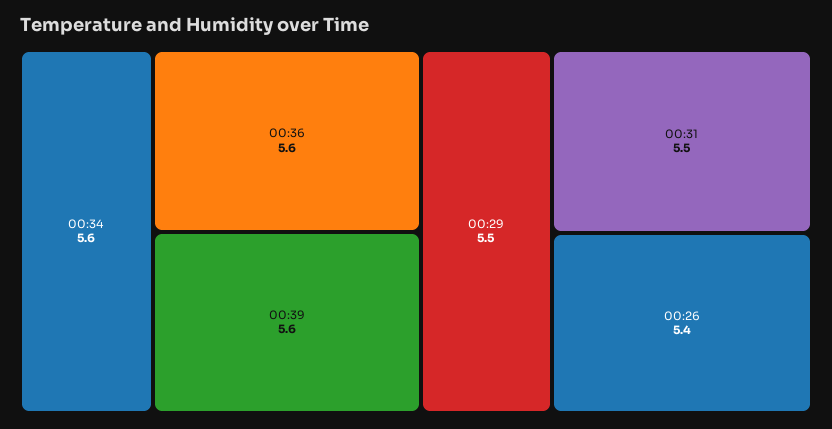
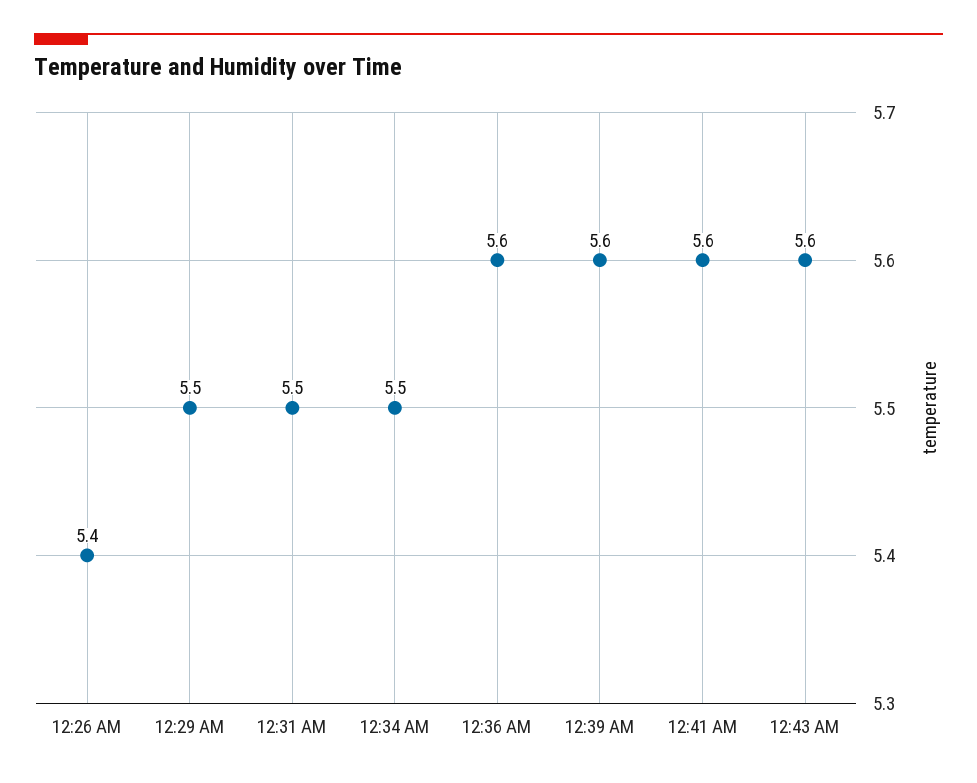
00:34: 5.6 -> 5.5
12:41 AM: none -> 5.6
12:43 AM: none -> 5.6

